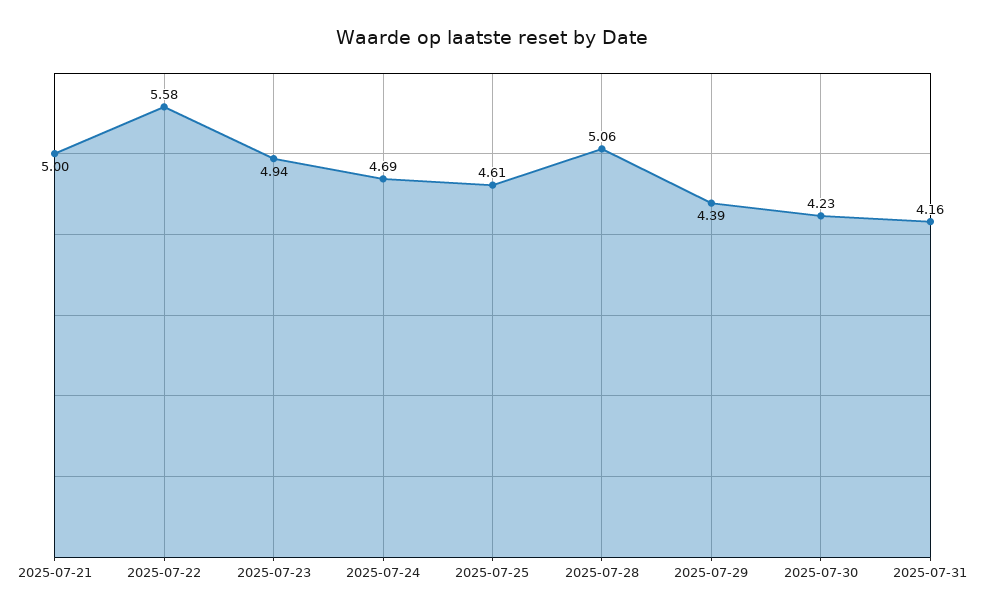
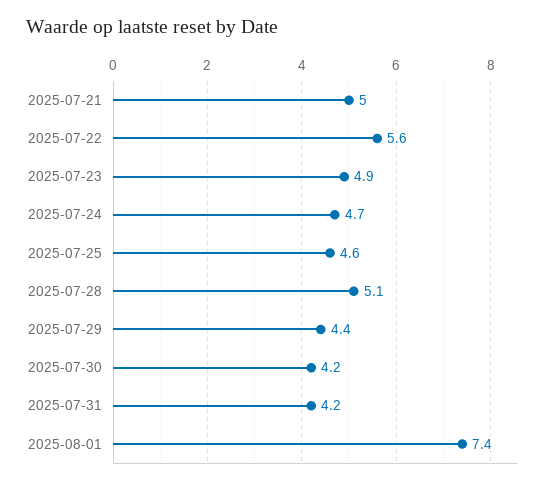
2025-08-01: none -> 7.4

